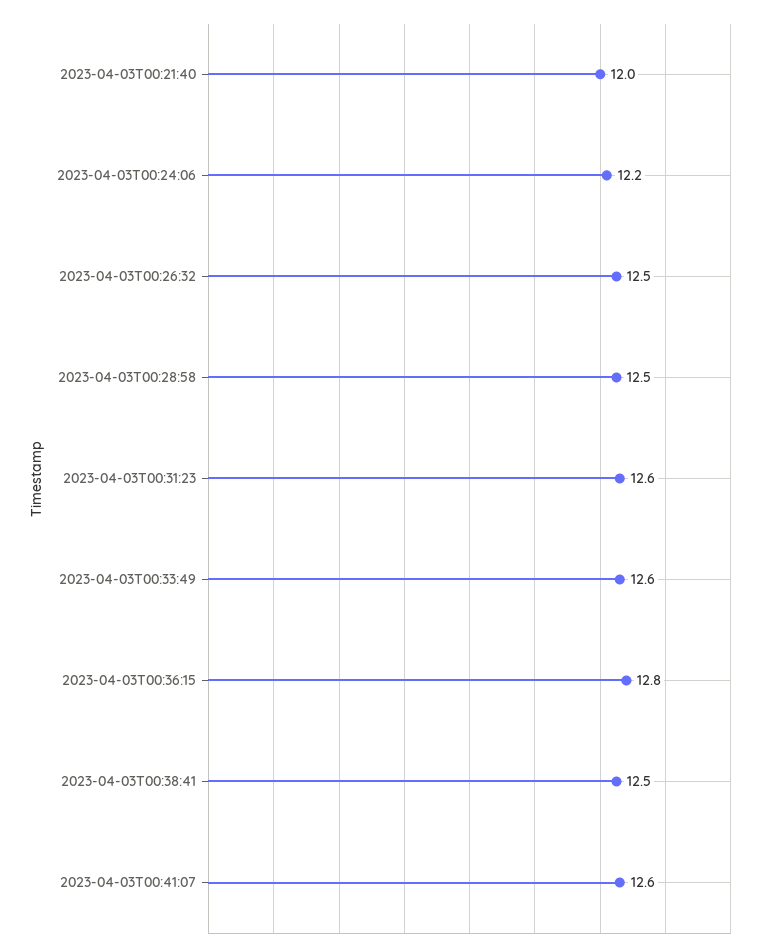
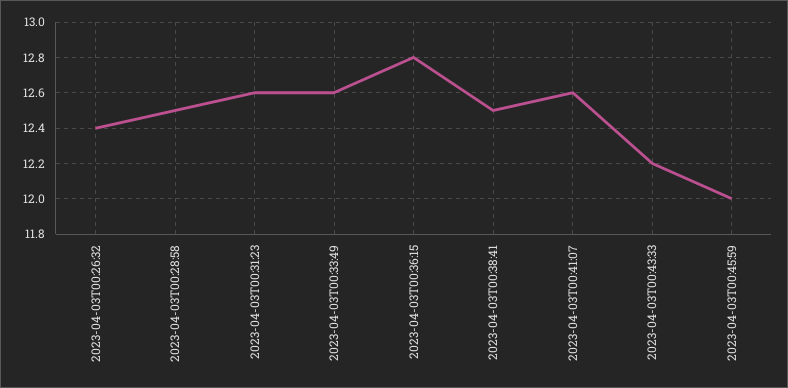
2023-04-03T00:21:40: 12 -> none
2023-04-03T00:24:06: 12.2 -> none
2023-04-03T00:26:32: 12.5 -> 12.4
2023-04-03T00:43:33: none -> 12.2
2023-04-03T00:45:59: none -> 12

